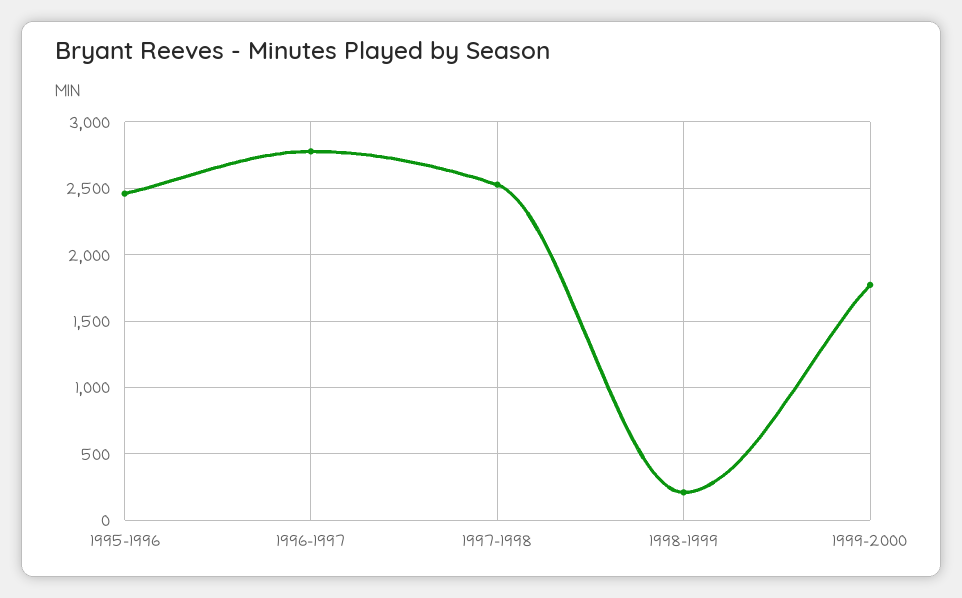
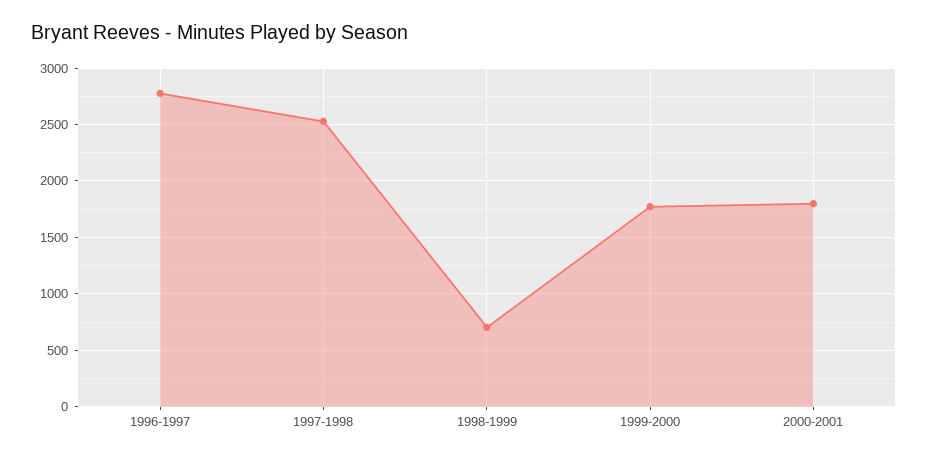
1995-1996: 2450 -> none
1998-1999: 200 -> 700
2000-2001: none -> 1800

